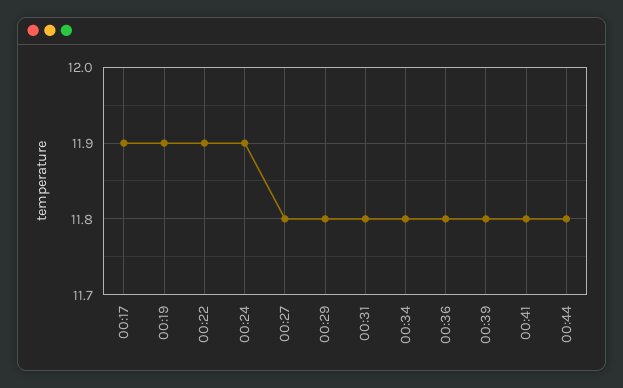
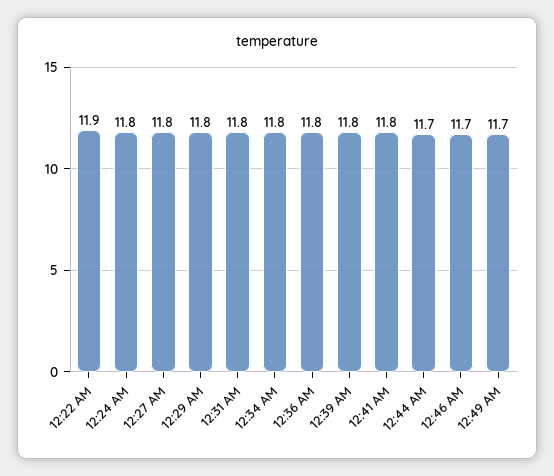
00:17: 11.9 -> none
00:19: 11.9 -> none
00:24: 11.9 -> 11.8
00:44: 11.8 -> 11.7
12:46 AM: none -> 11.7
12:49 AM: none -> 11.7

